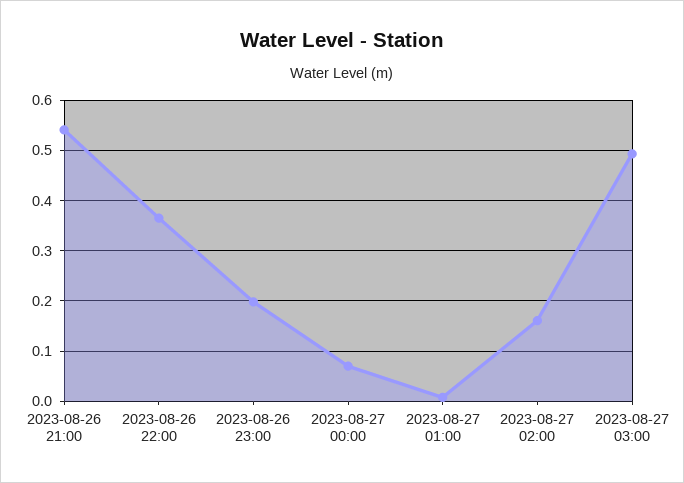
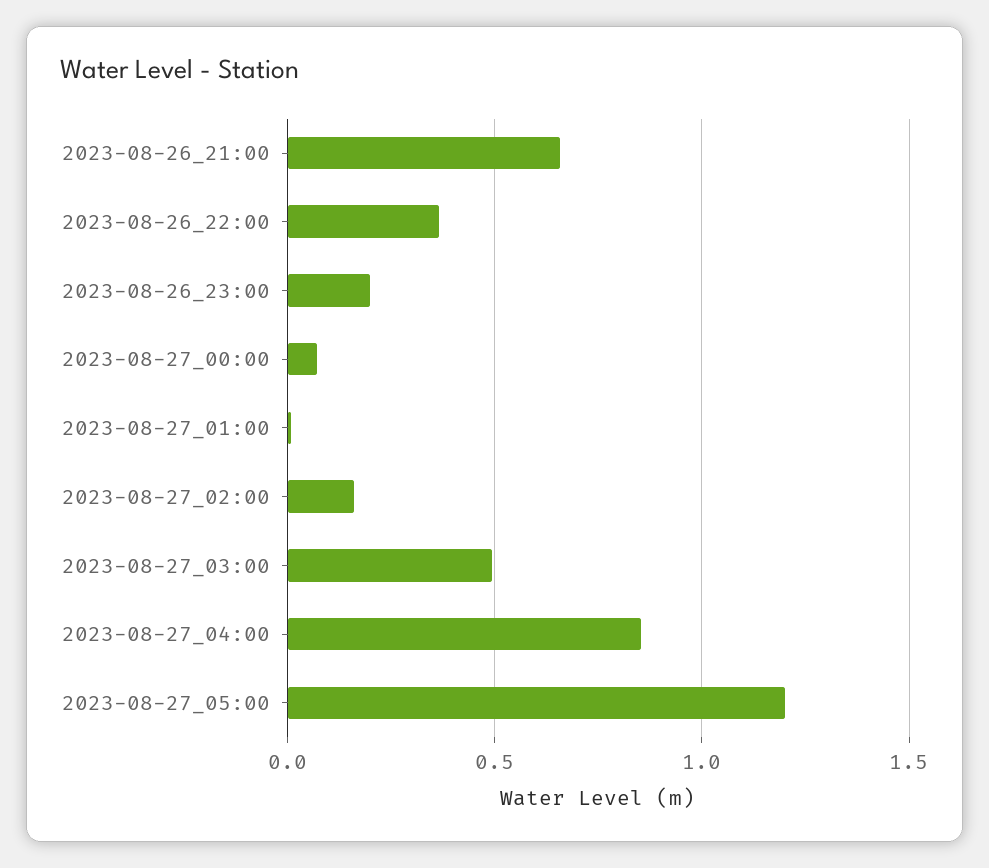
2023-08-26 21:00: 0.54 -> 0.65
2023-08-27_04:00: none -> 0.85
2023-08-27_05:00: none -> 1.2

